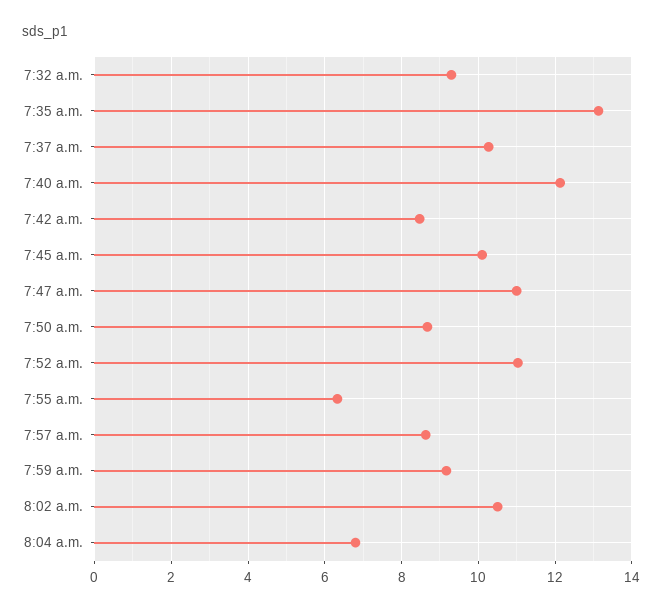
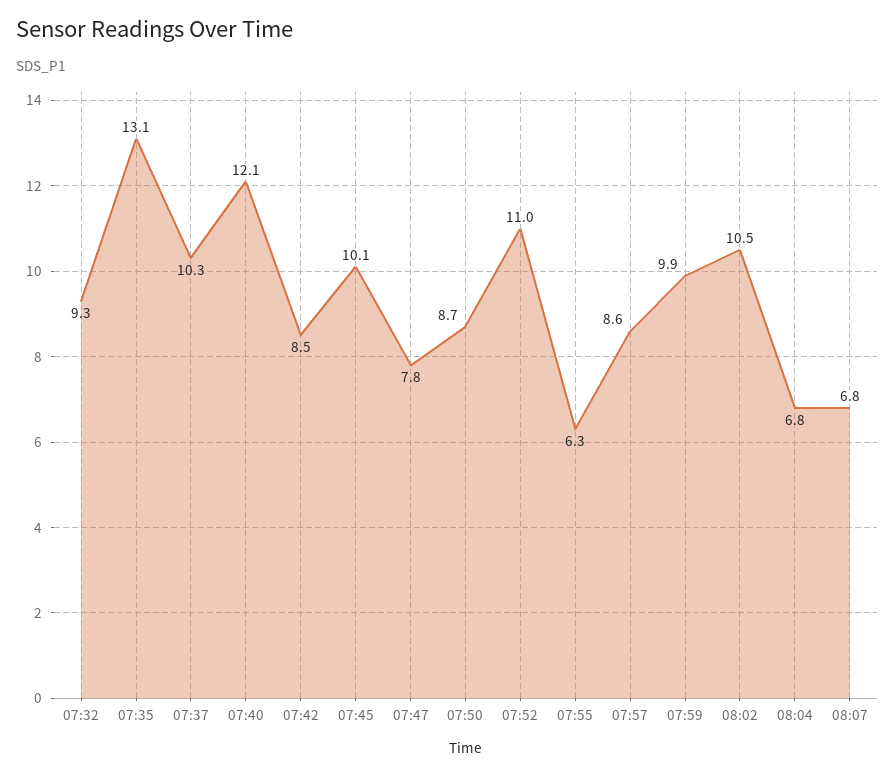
7:47 a.m.: 11 -> 7.8
7:59 a.m.: 9.2 -> 9.9
08:07: none -> 6.8

